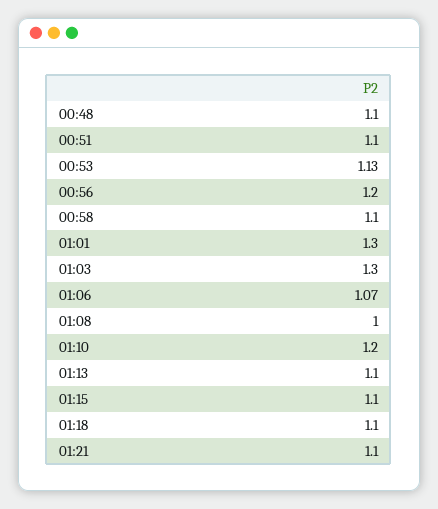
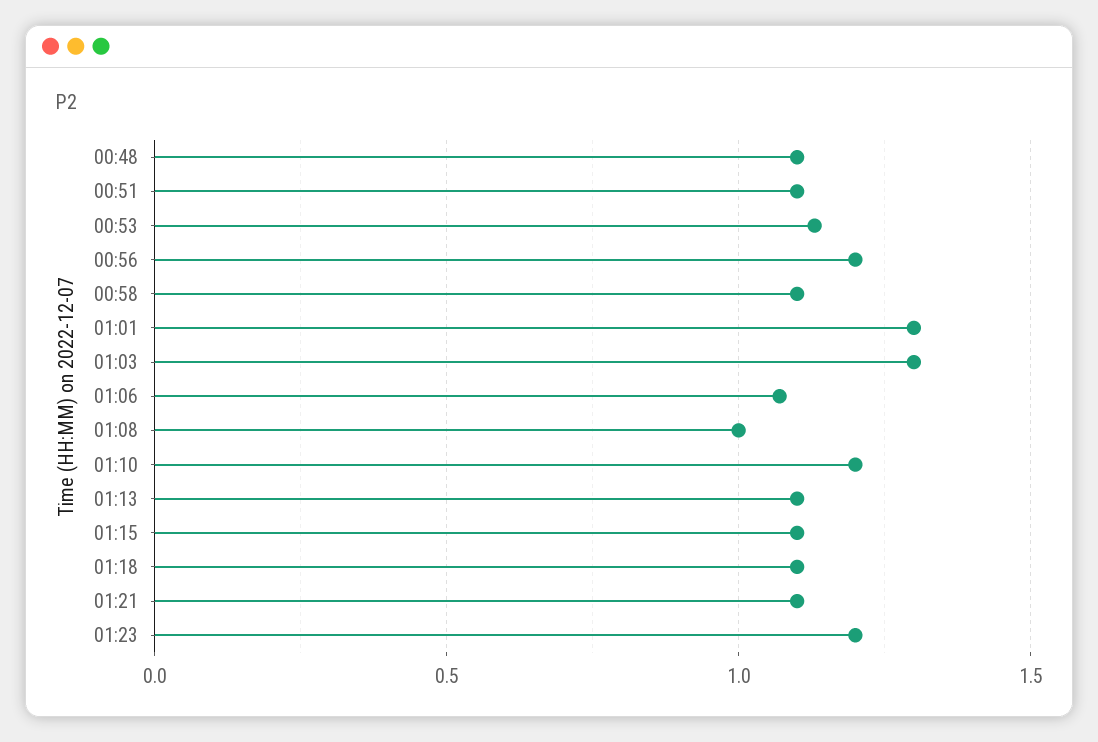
01:23: none -> 1.2

